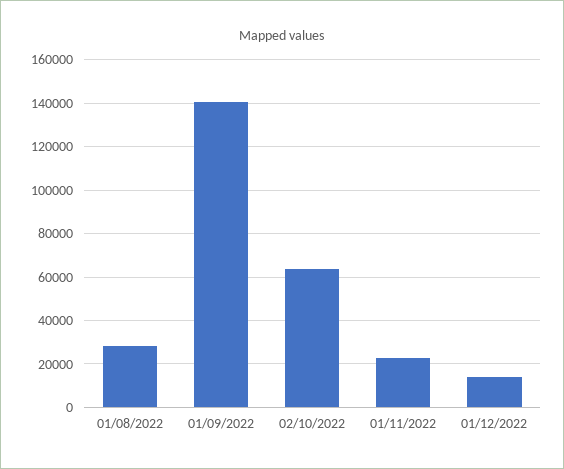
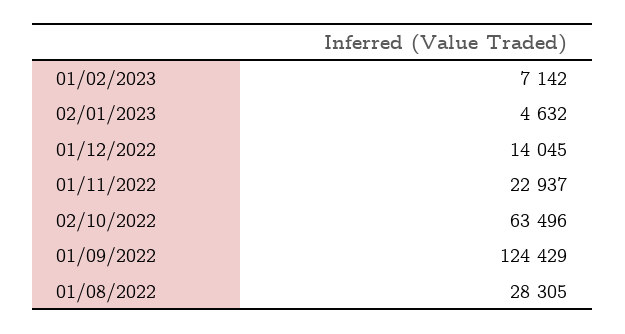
01/09/2022: 140000 -> 124429
01/02/2023: none -> 7142
02/01/2023: none -> 4632

